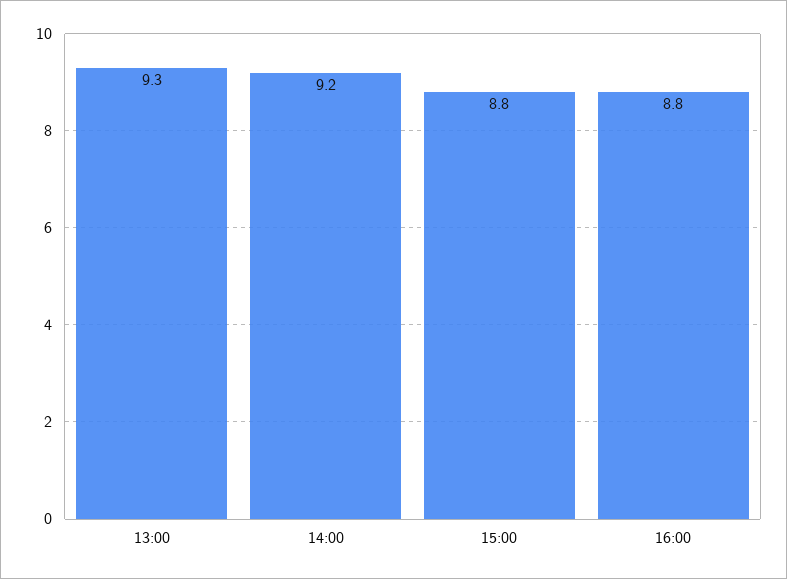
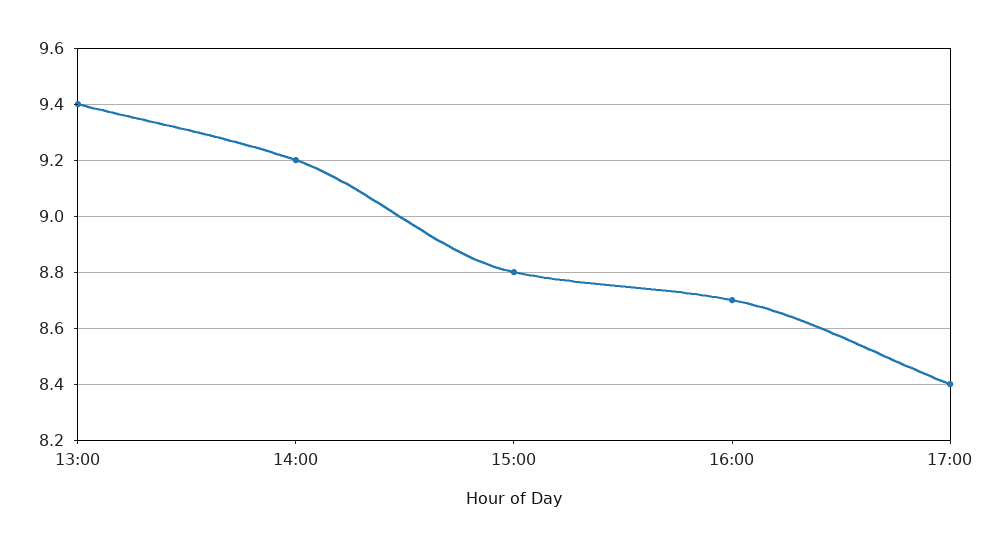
13:00: 9.3 -> 9.4
16:00: 8.8 -> 8.7
17:00: none -> 8.4

